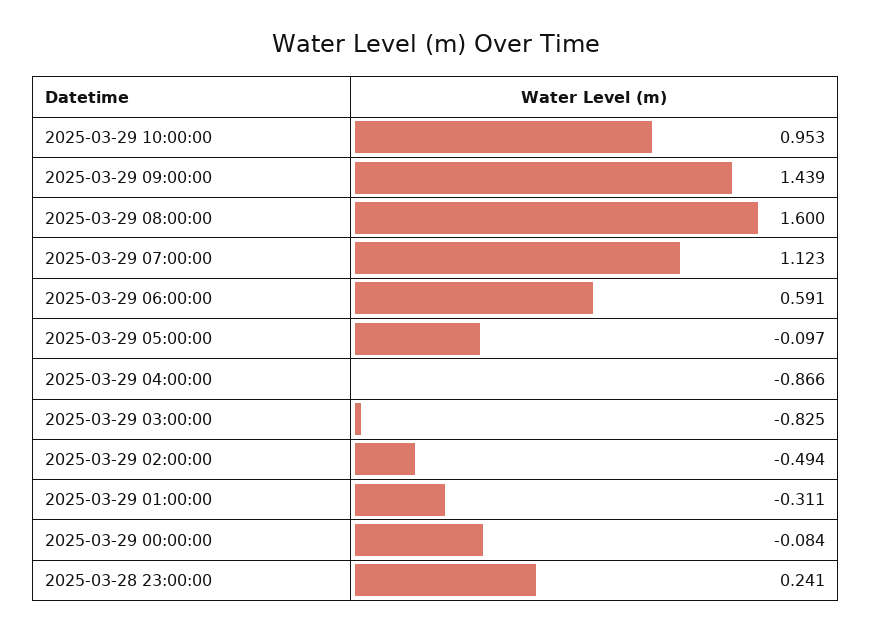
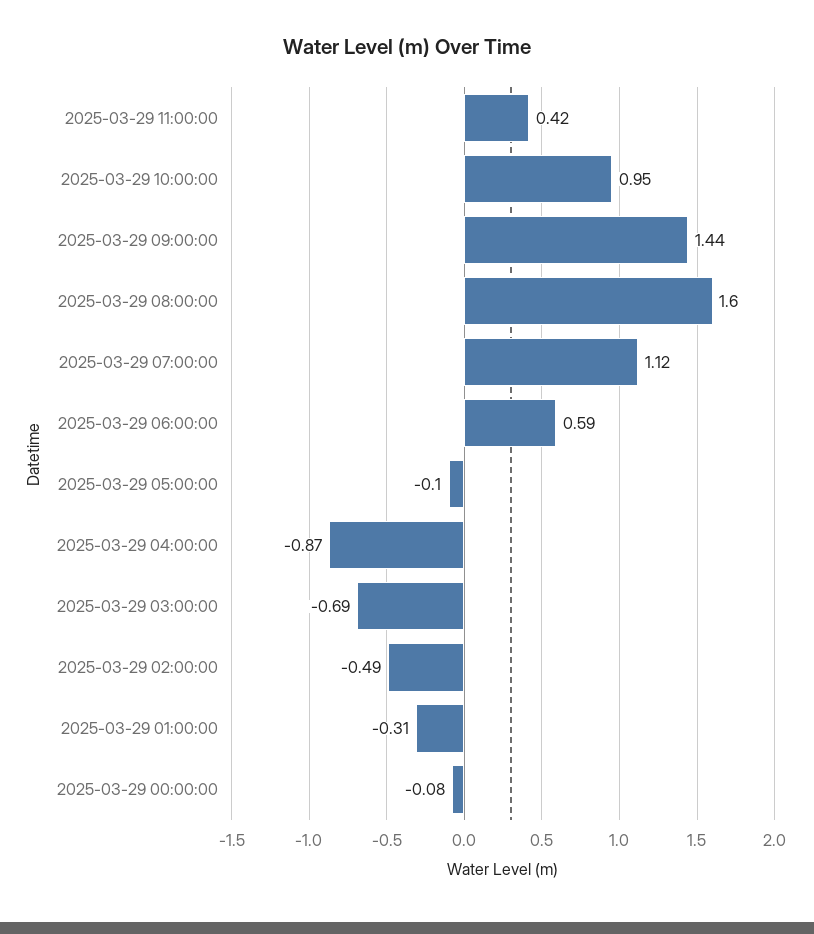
2025-03-29 03:00:00: -0.825 -> -0.69
2025-03-28 23:00:00: 0.241 -> none
2025-03-29 11:00:00: none -> 0.42

